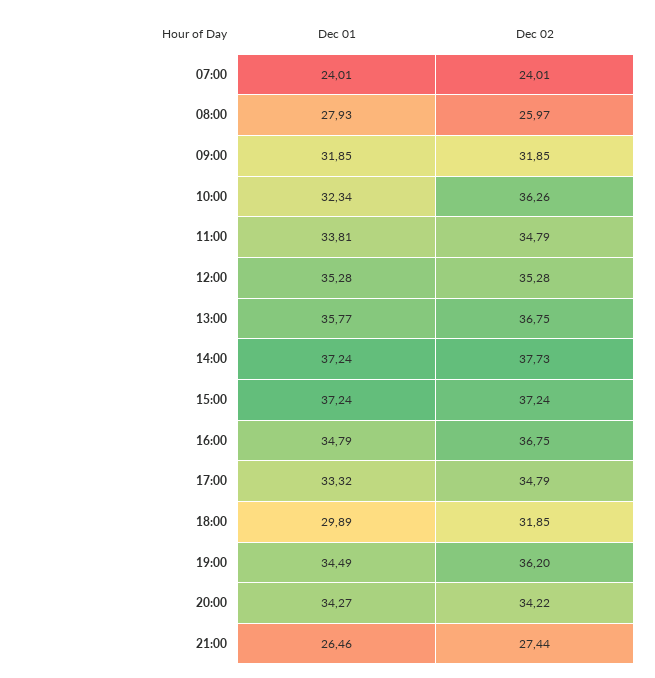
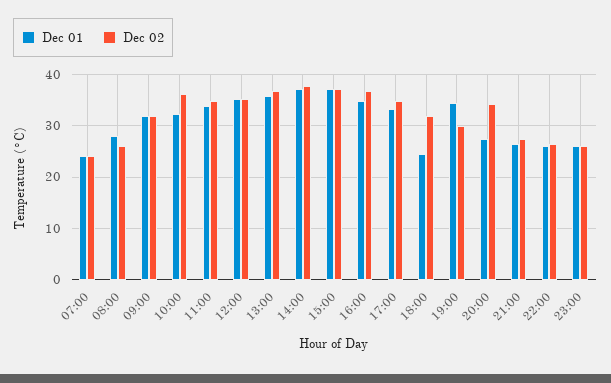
Dec 01, 18:00: 29.89 -> 24
Dec 02, 19:00: 36.2 -> 30
Dec 01, 20:00: 34.27 -> 28
Dec 01, 22:00: none -> 26
Dec 02, 22:00: none -> 26
Dec 01, 23:00: none -> 26
Dec 02, 23:00: none -> 26

